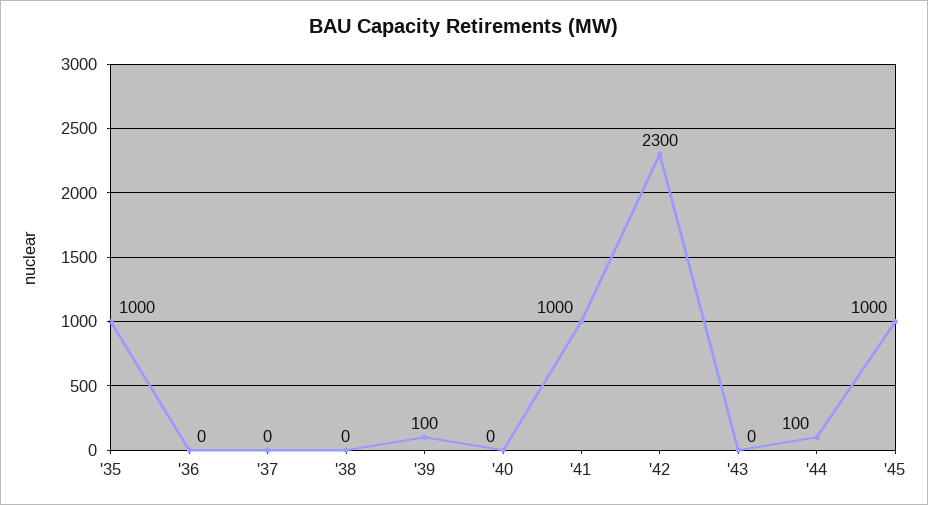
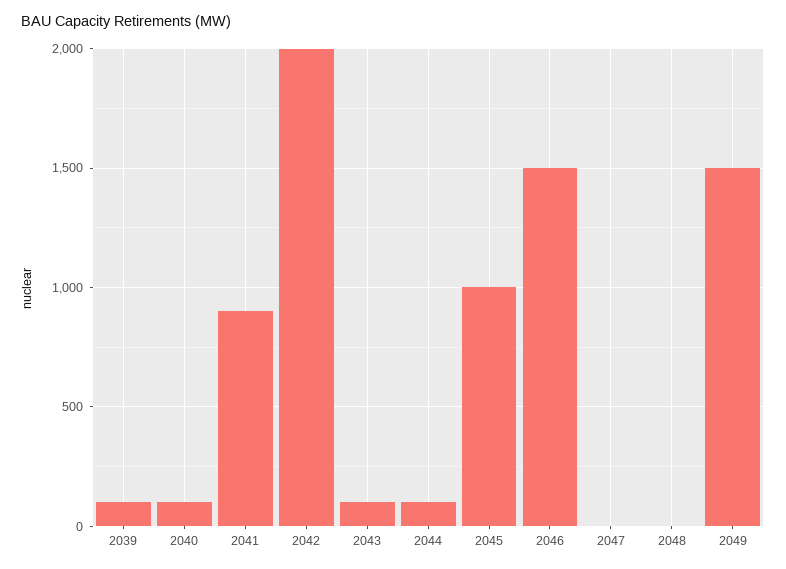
'35: 1000 -> none
'36: 0 -> none
'37: 0 -> none
'38: 0 -> none
'40: 0 -> 100
'41: 1000 -> 900
'42: 2300 -> 2000
'43: 0 -> 100
2046: none -> 1500
2047: none -> 0
2048: none -> 0
2049: none -> 1500

